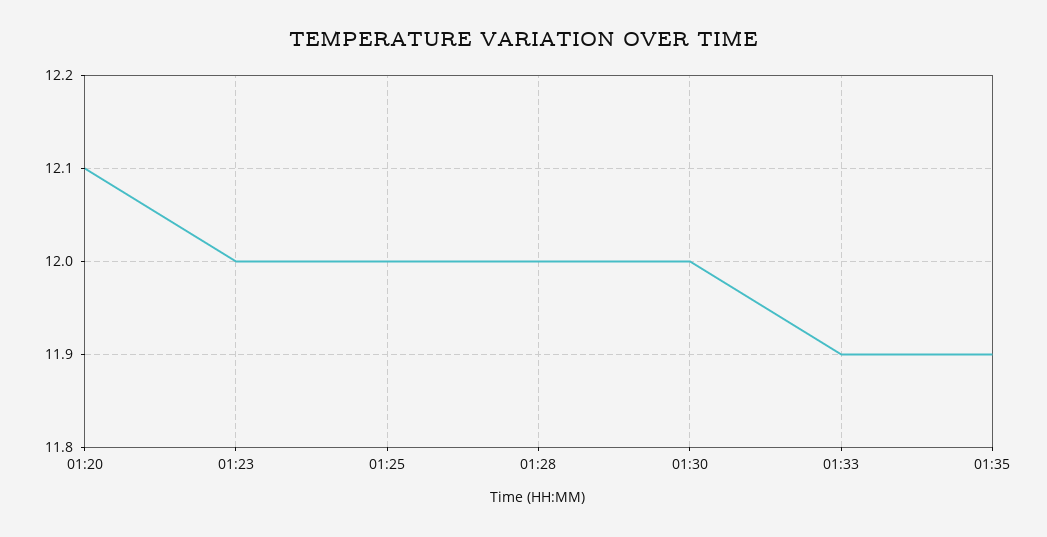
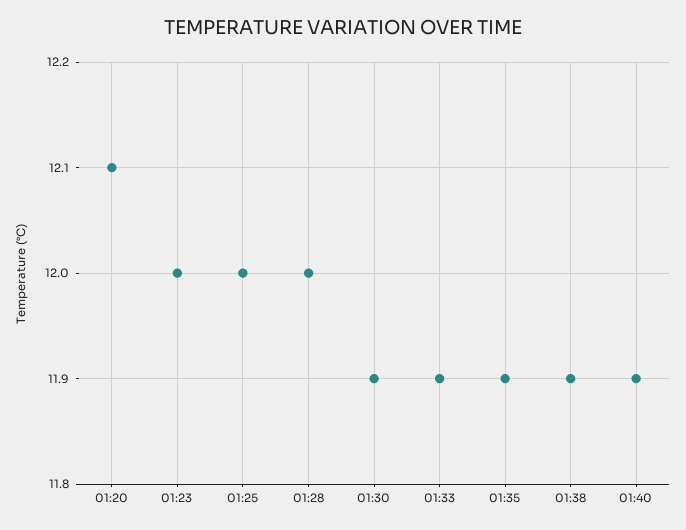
01:30: 12 -> 11.9
01:38: none -> 11.9
01:40: none -> 11.9

